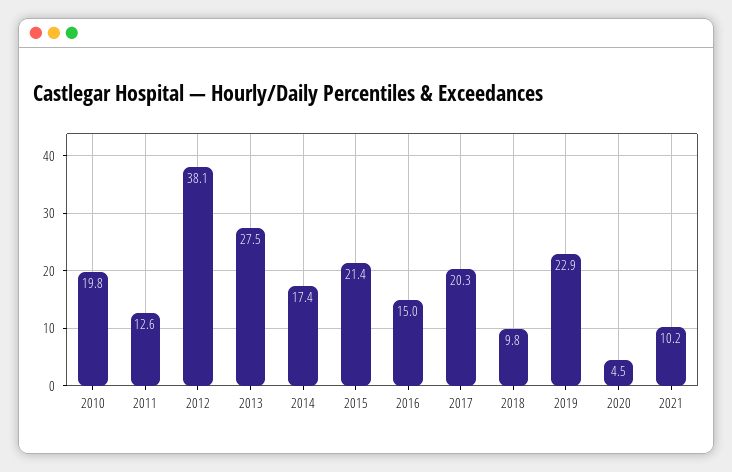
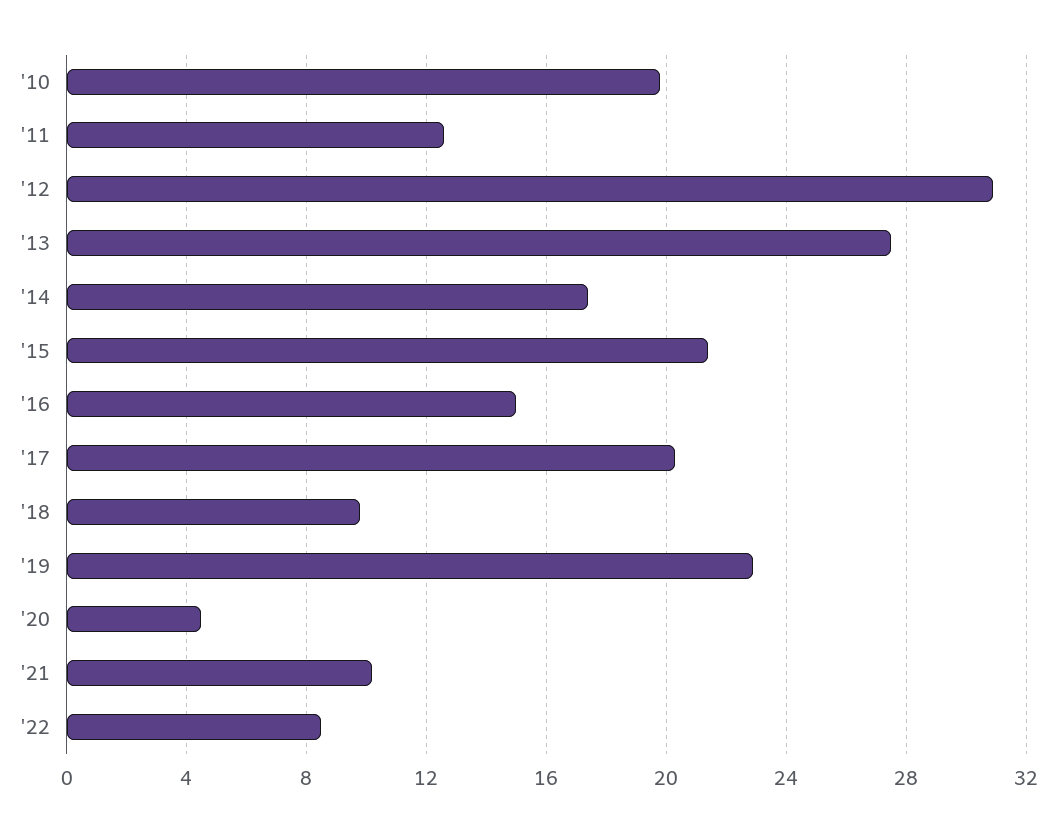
2012: 38.1 -> 31
'22: none -> 8.5

